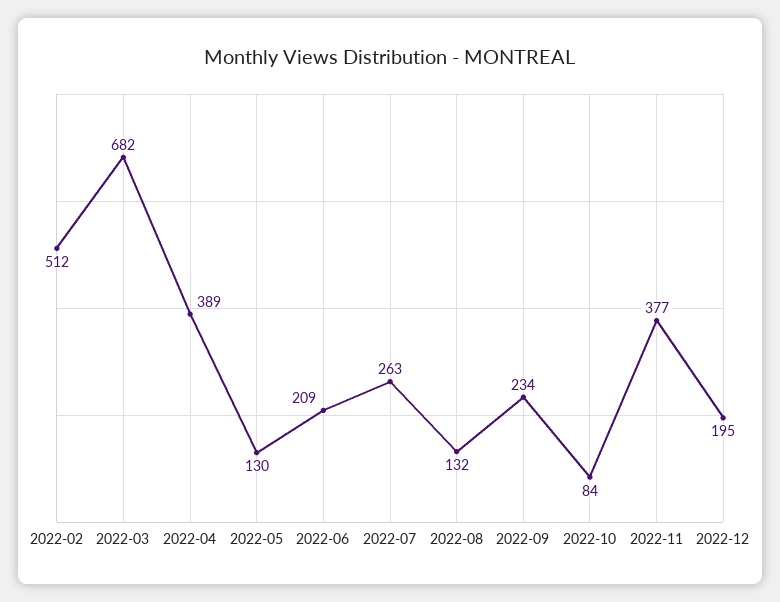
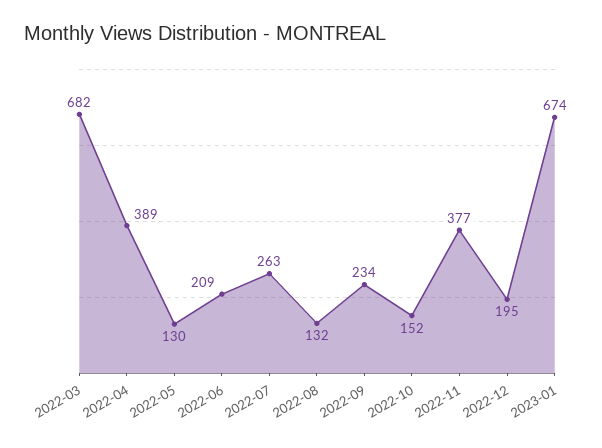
2022-02: 512 -> none
2022-10: 84 -> 152
2023-01: none -> 674

